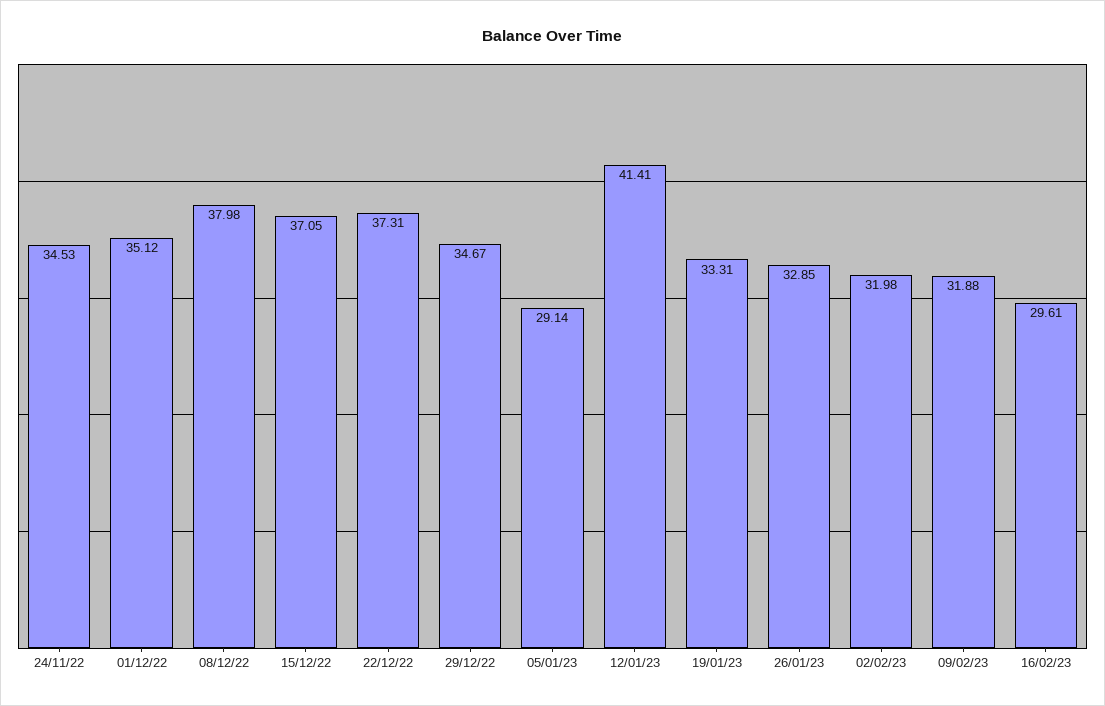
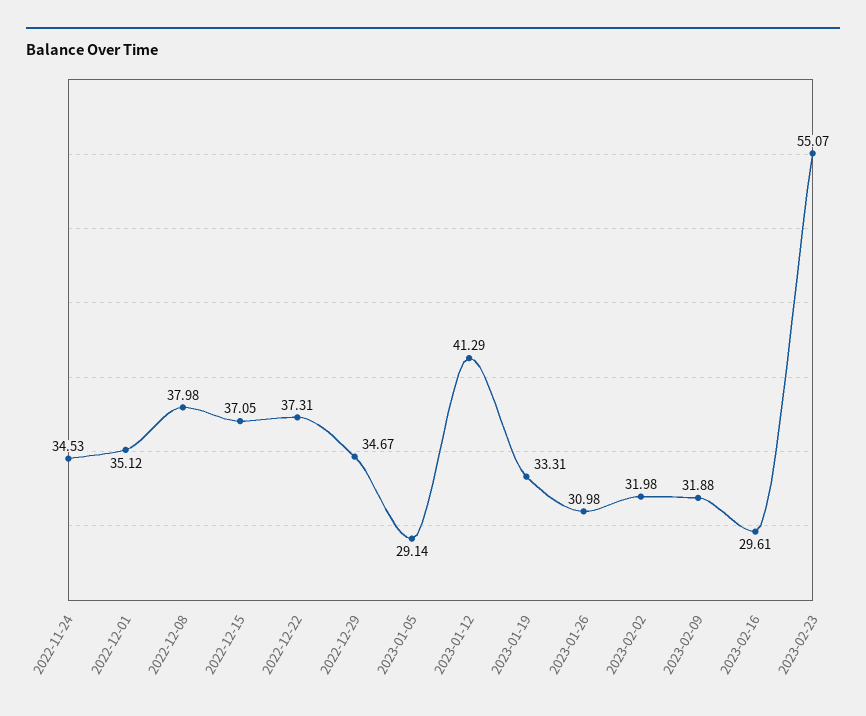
12/01/23: 41.41 -> 41.29
26/01/23: 32.85 -> 30.98
2023-02-23: none -> 55.07

